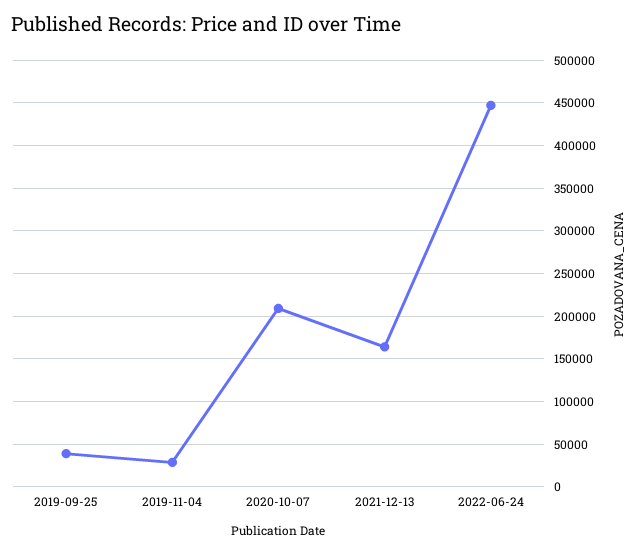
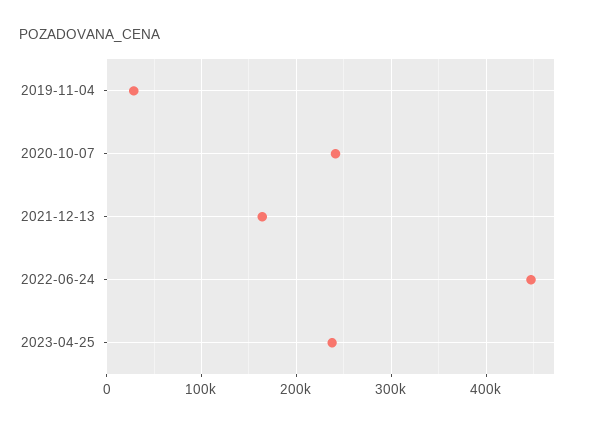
2019-09-25: 40000 -> none
2020-10-07: 210000 -> 240000
2023-04-25: none -> 240000

